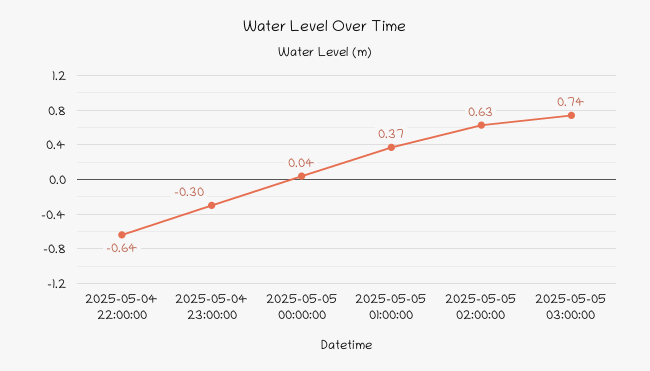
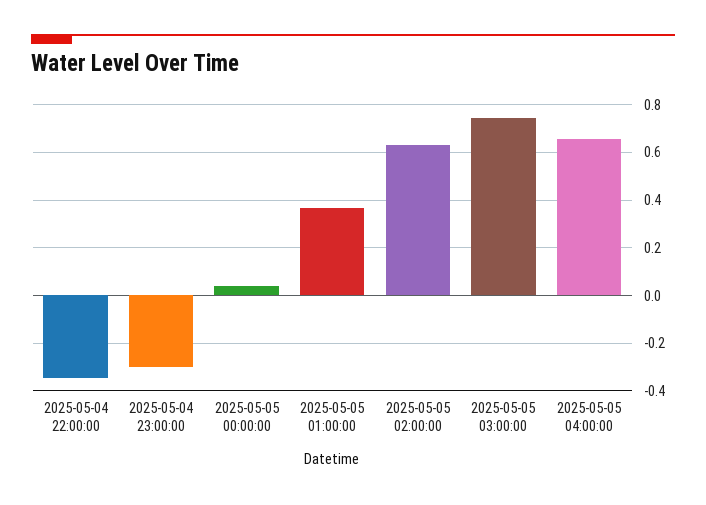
2025-05-04 22:00:00: -0.64 -> -0.35
2025-05-05 04:00:00: none -> 0.65

